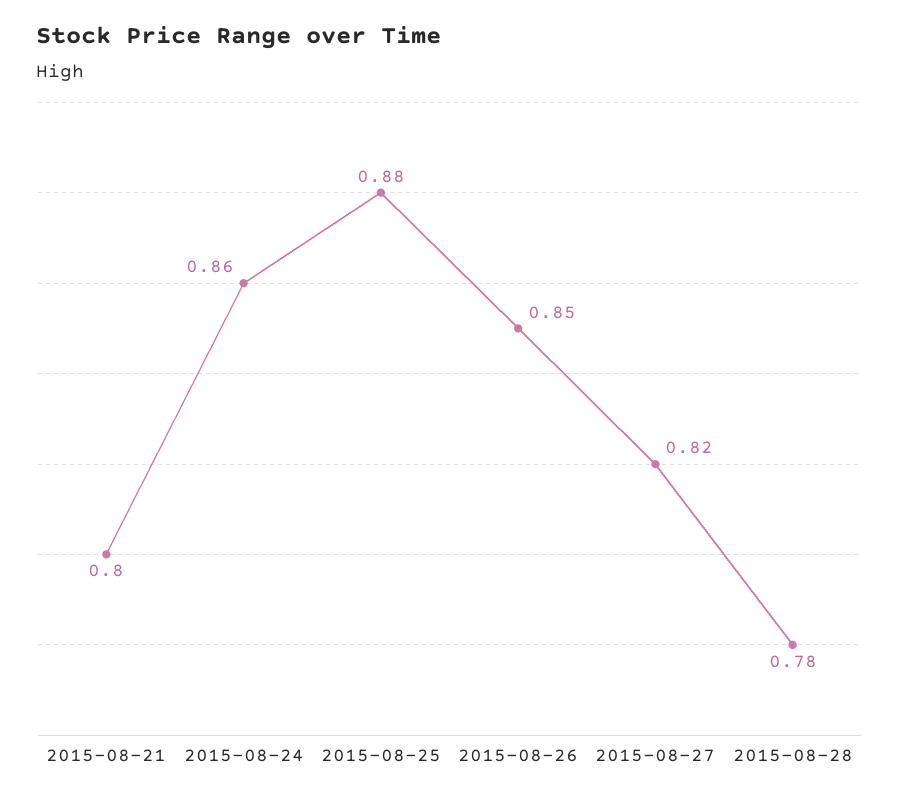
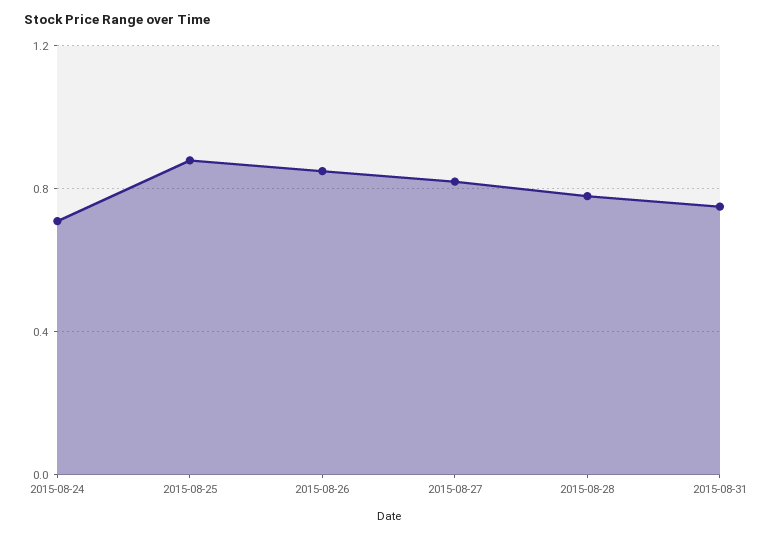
2015-08-21: 0.8 -> none
2015-08-24: 0.86 -> 0.7
2015-08-31: none -> 0.75

